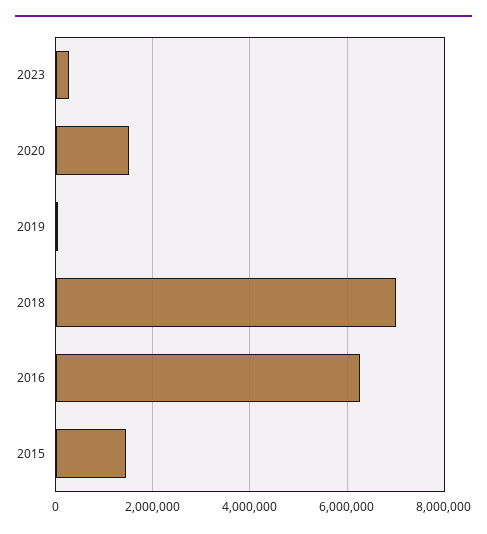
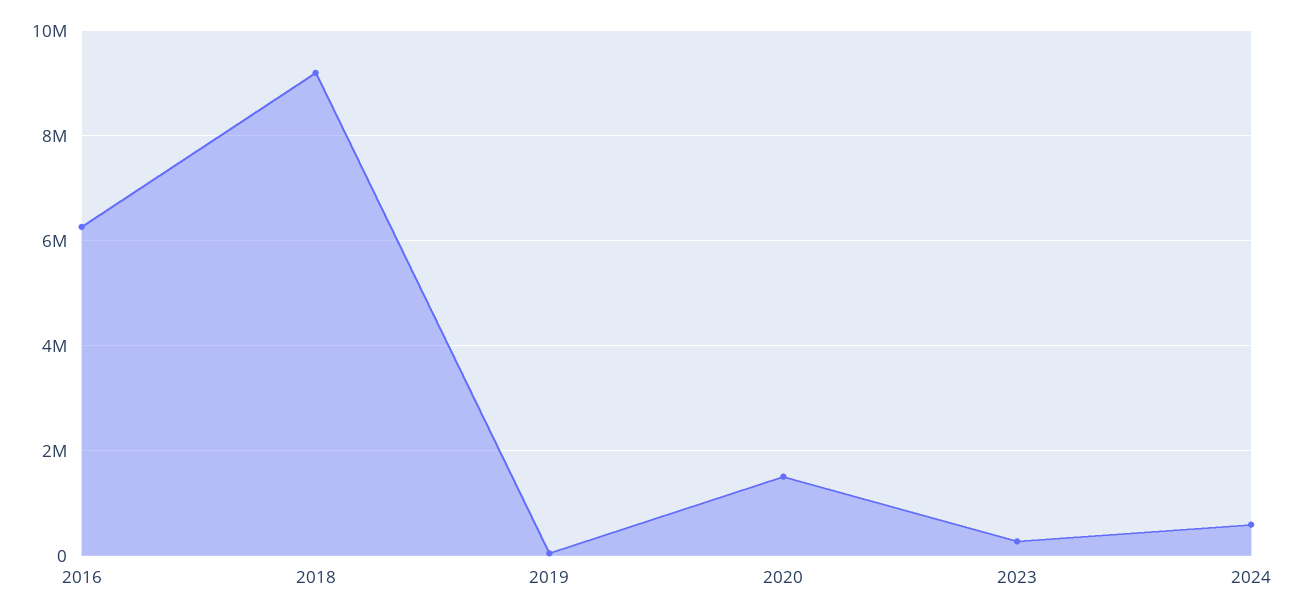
2018: 7000000 -> 9200000
2015: 1400000 -> none
2024: none -> 600000

